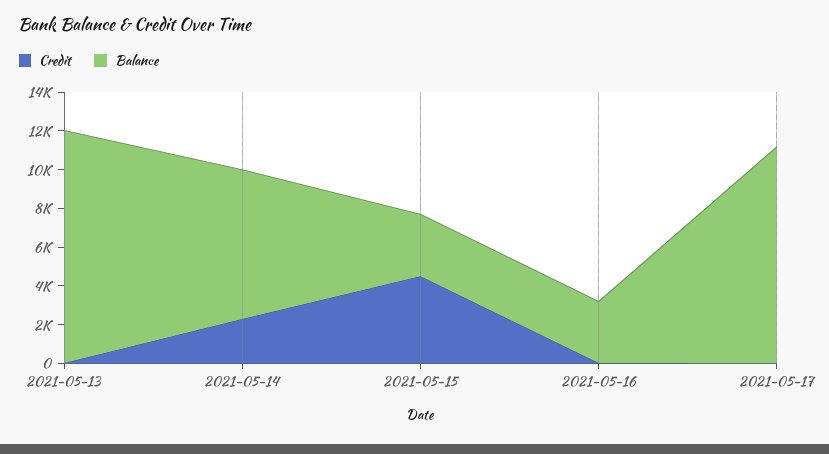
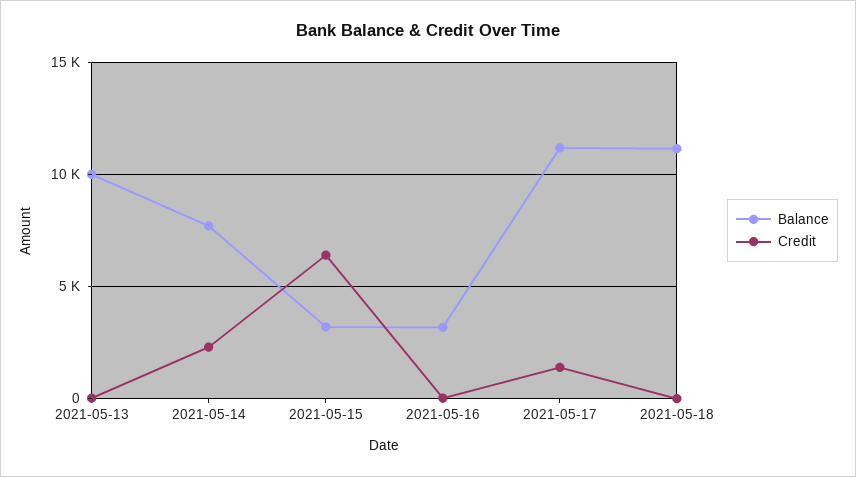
Balance, 2021-05-13: 12000 -> 10000
Credit, 2021-05-15: 4500 -> 6500
Credit, 2021-05-17: 0 -> 1500
Balance, 2021-05-18: none -> 11000
Credit, 2021-05-18: none -> 0

